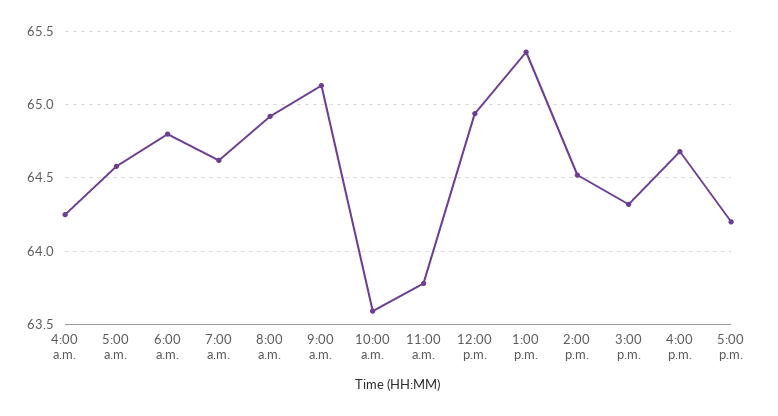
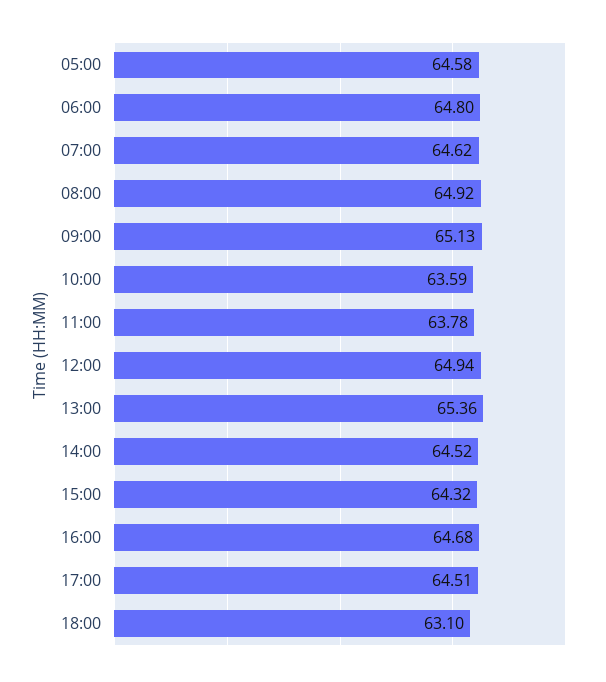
4:00 a.m.: 64.25 -> none
5:00 p.m.: 64.2 -> 64.51
18:00: none -> 63.1

